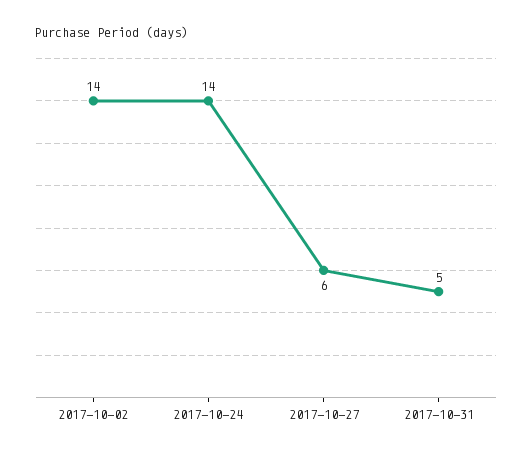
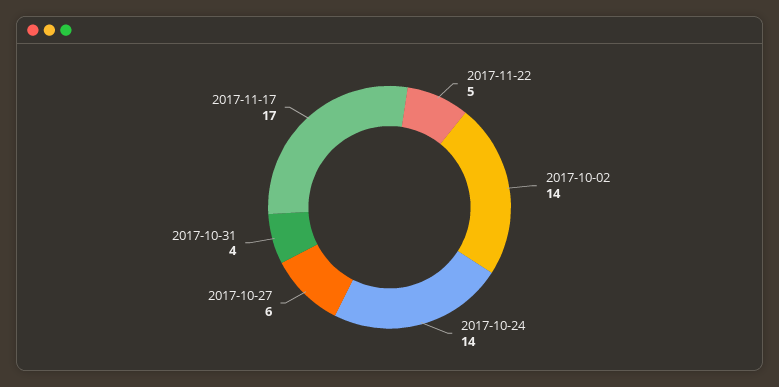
2017-10-31: 5 -> 4
2017-11-22: none -> 5
2017-11-17: none -> 17

